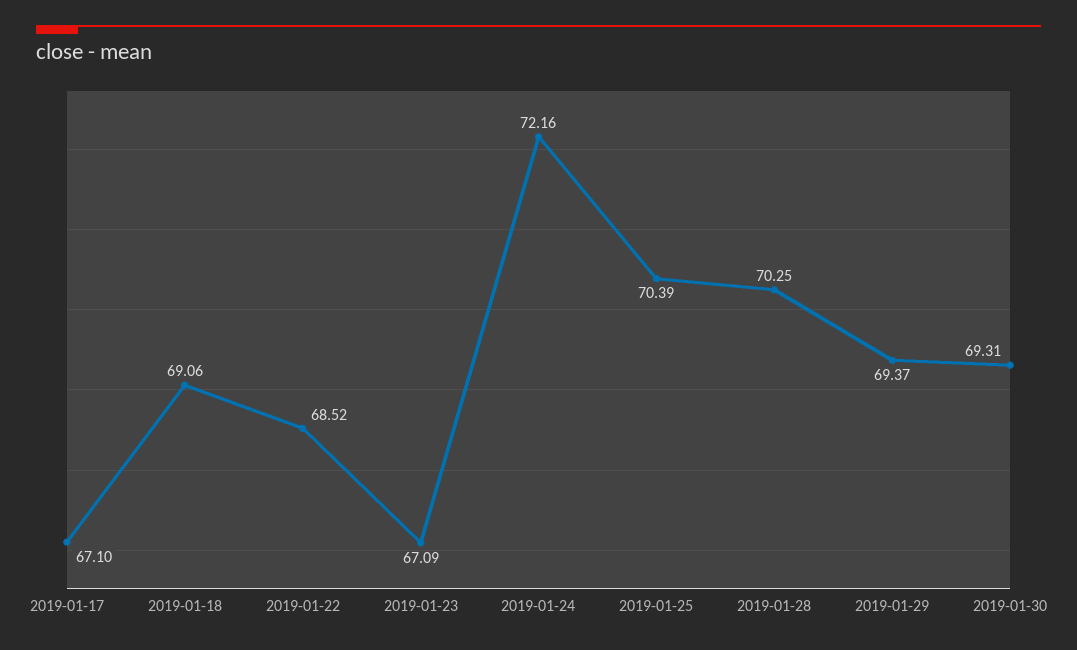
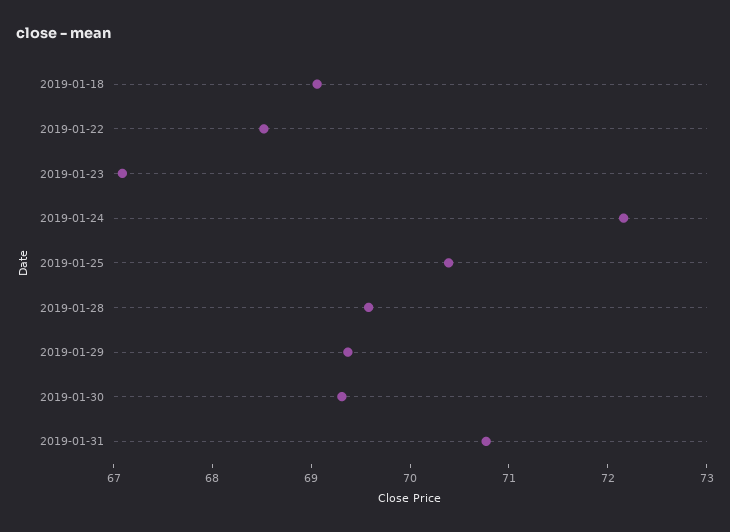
2019-01-17: 67.1 -> none
2019-01-28: 70.25 -> 69.6
2019-01-31: none -> 70.8

